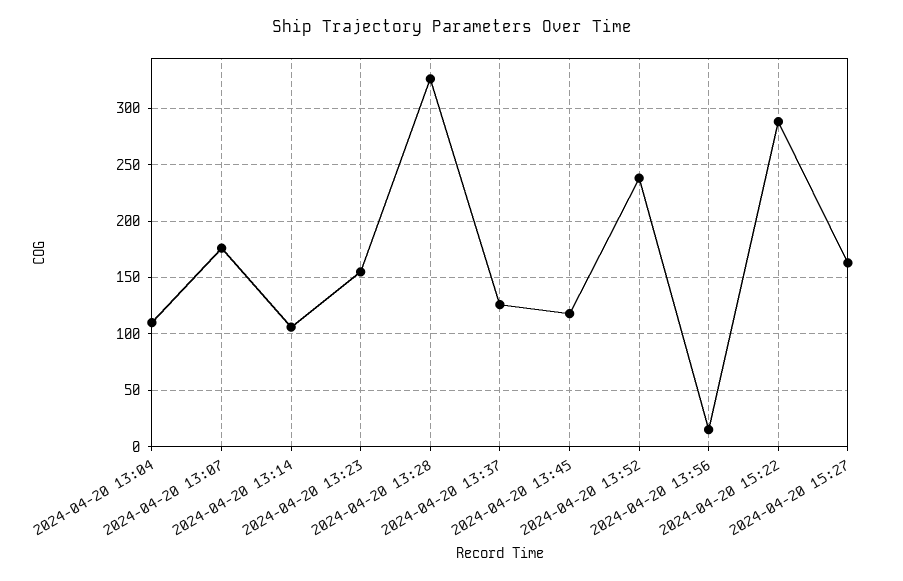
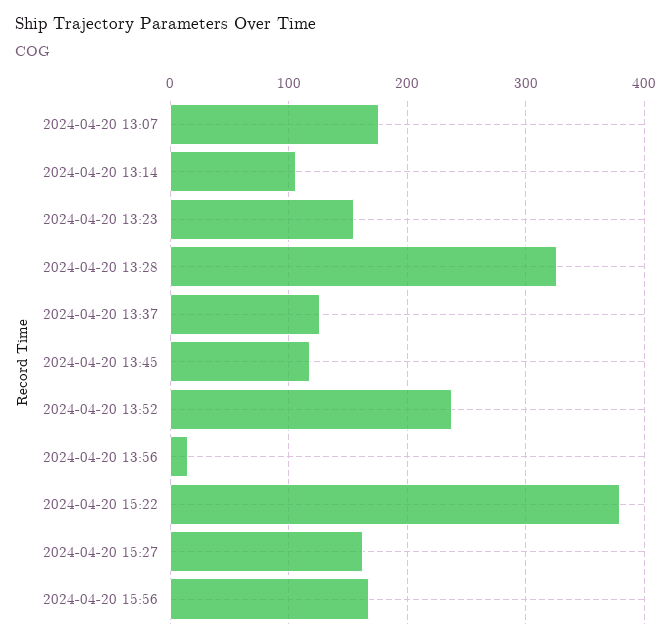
2024-04-20 13:04: 110 -> none
2024-04-20 15:22: 290 -> 380
2024-04-20 15:56: none -> 170

